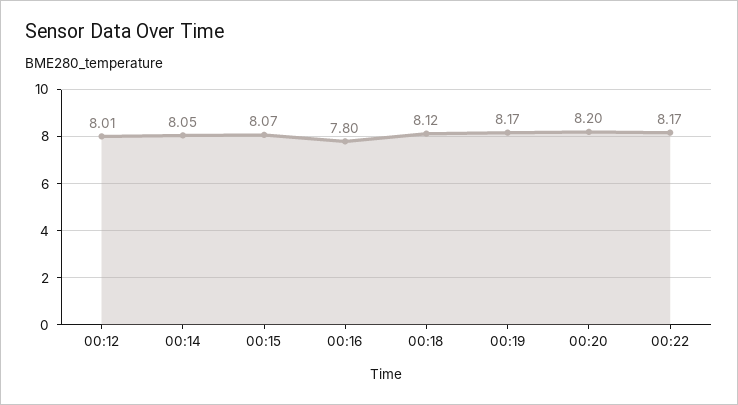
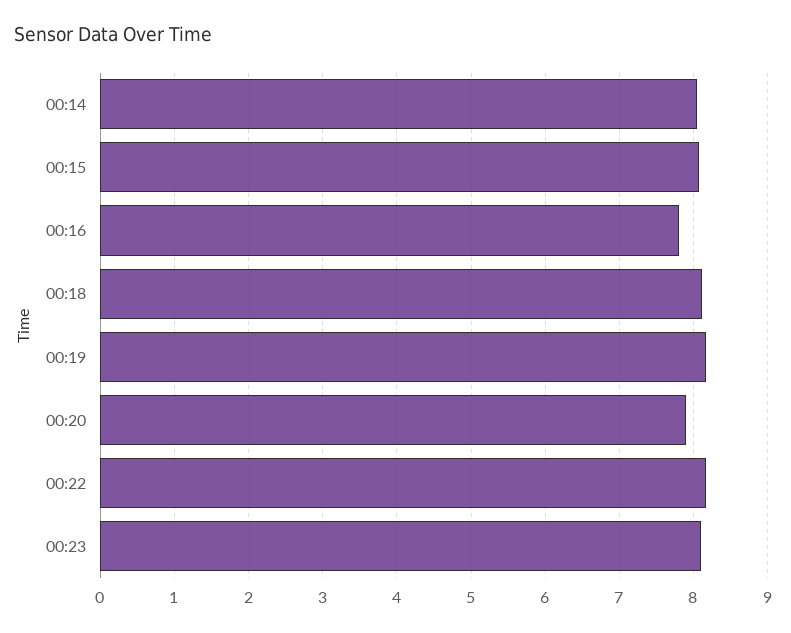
00:12: 8.01 -> none
00:20: 8.2 -> 7.9
00:23: none -> 8.1

